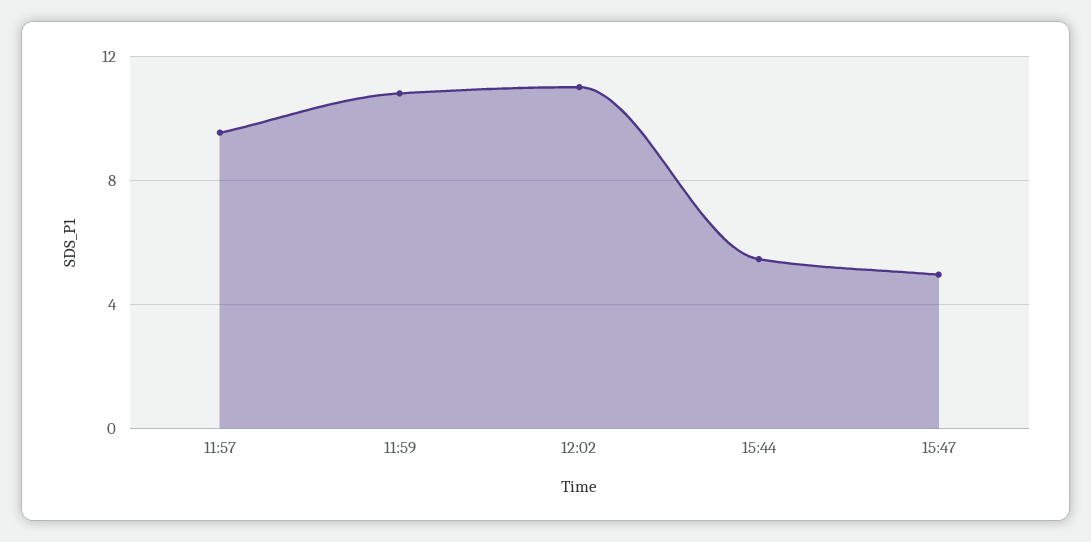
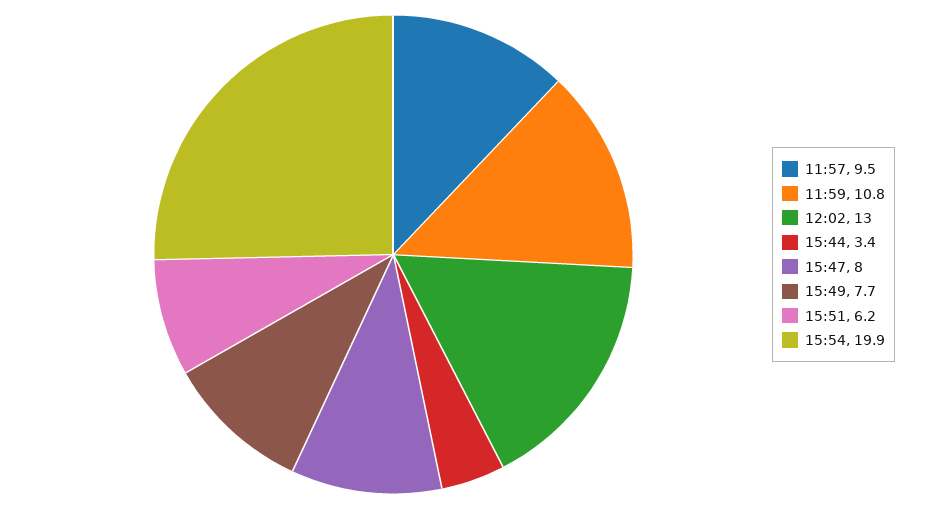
12:02: 11 -> 13
15:44: 5.5 -> 3.4
15:47: 5 -> 8
15:49: none -> 7.7
15:51: none -> 6.2
15:54: none -> 19.9

